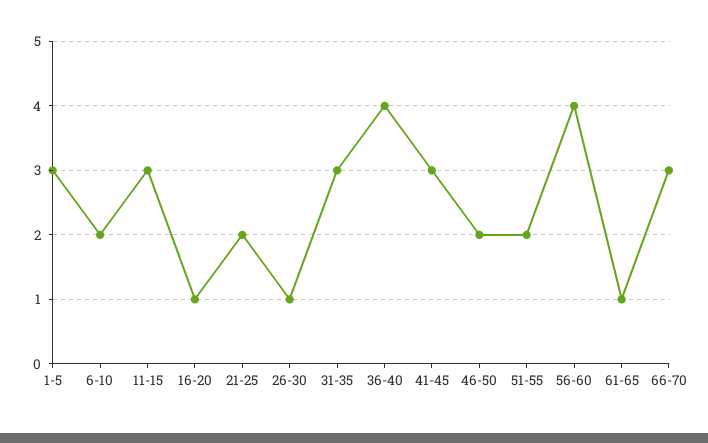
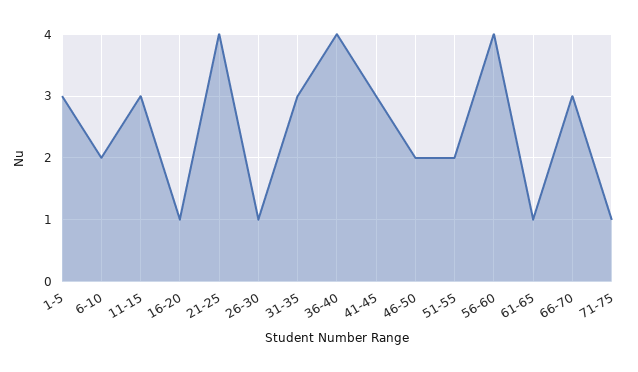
21-25: 2 -> 4
71-75: none -> 1

